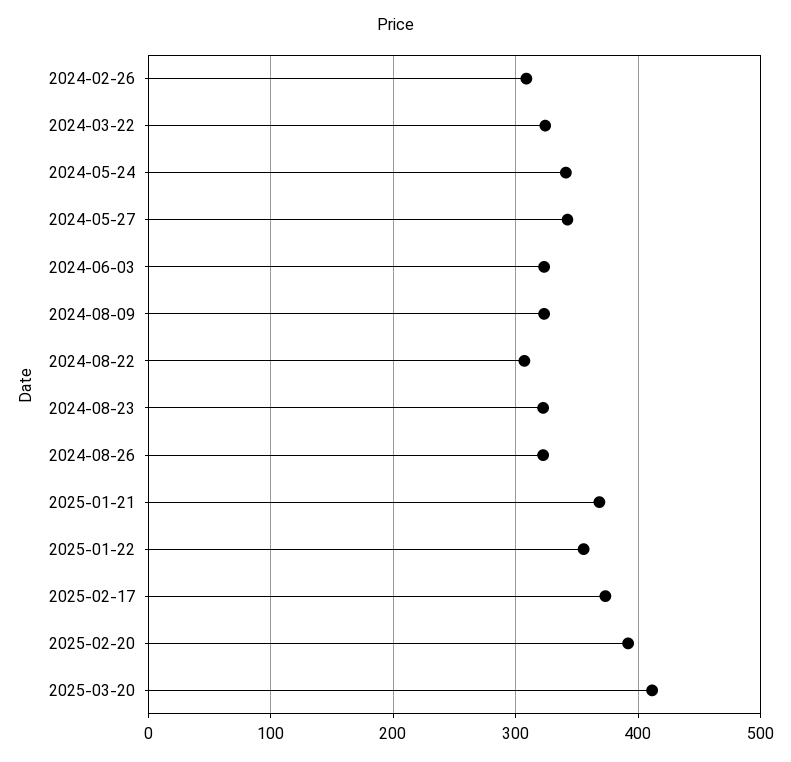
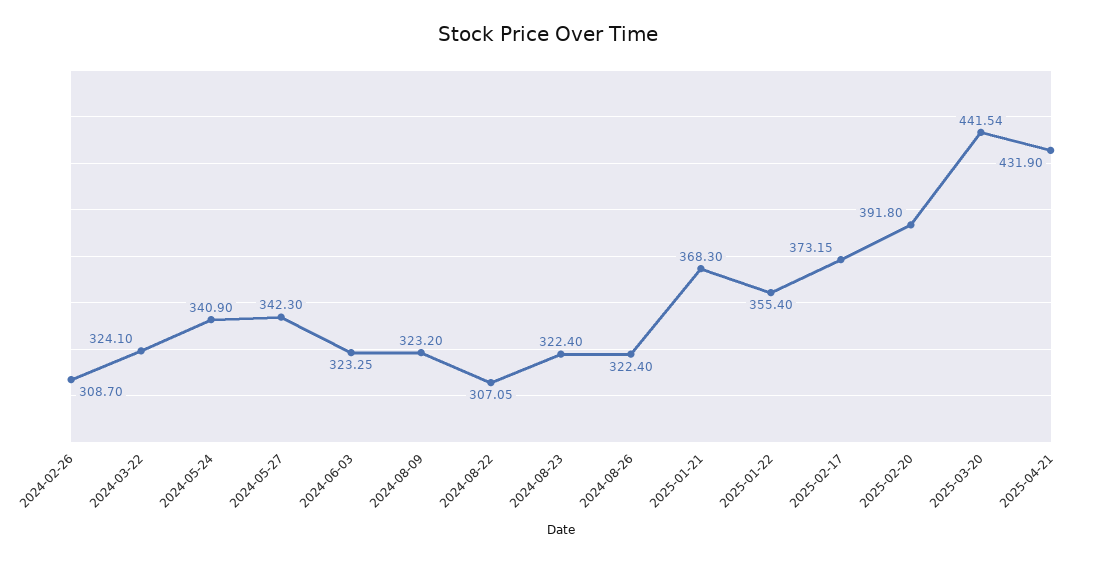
2025-03-20: 410 -> 441.54
2025-04-21: none -> 431.9

